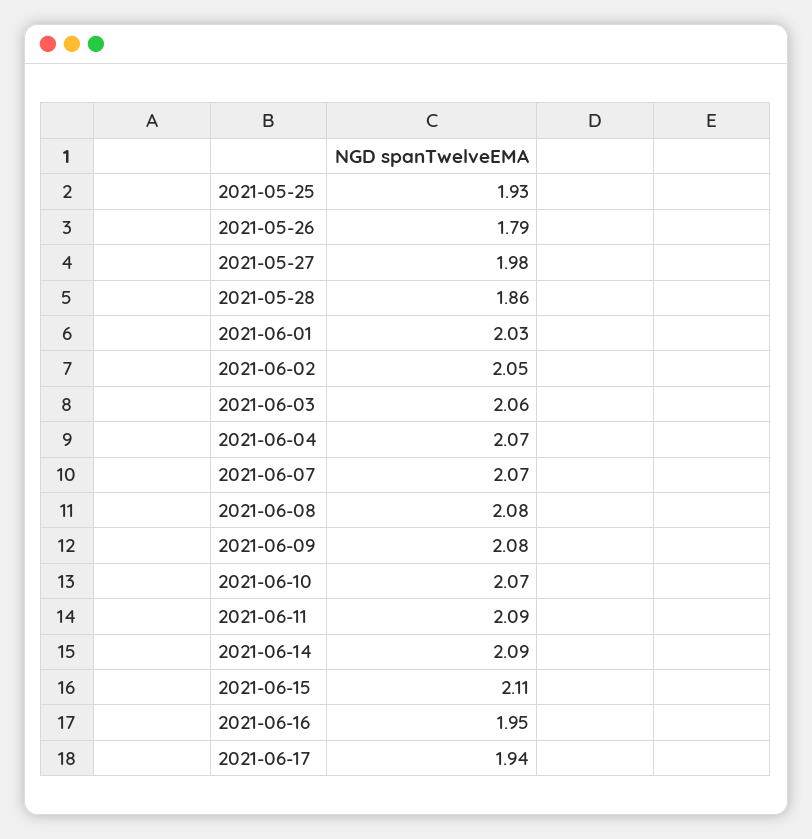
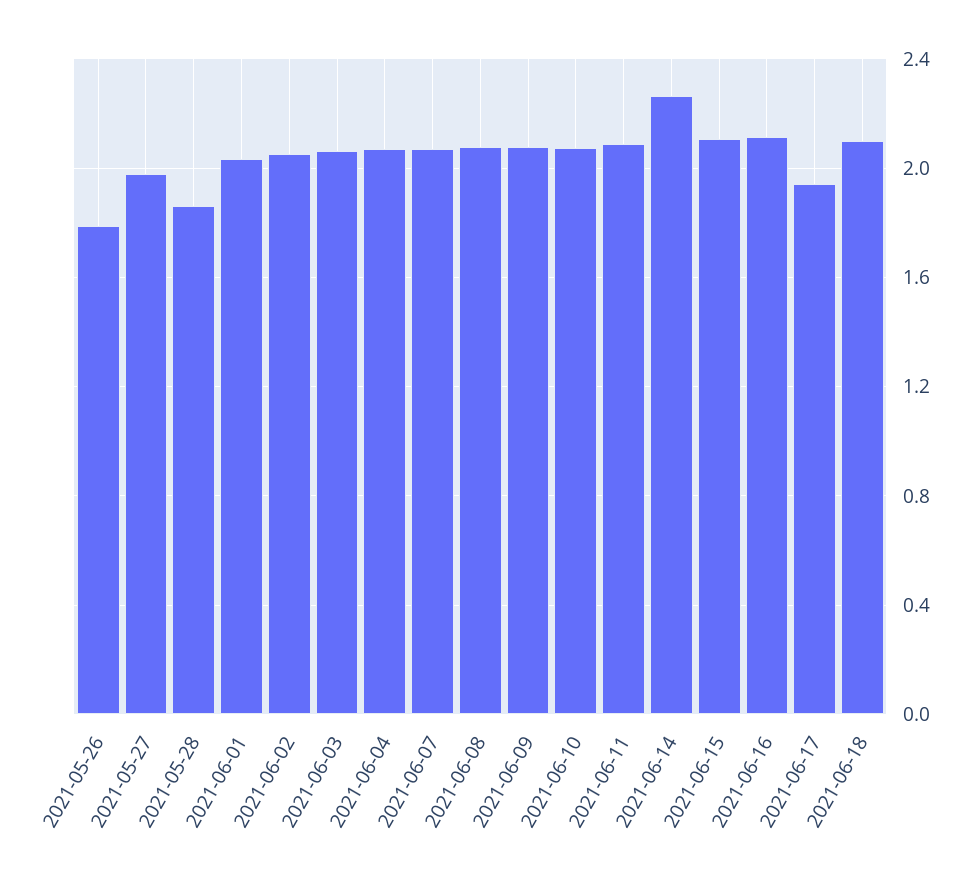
2021-05-25: 1.93 -> none
2021-06-14: 2.09 -> 2.25
2021-06-16: 1.95 -> 2.1
2021-06-18: none -> 2.1

